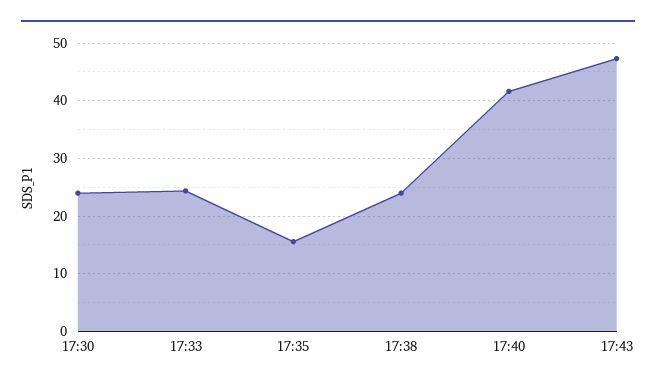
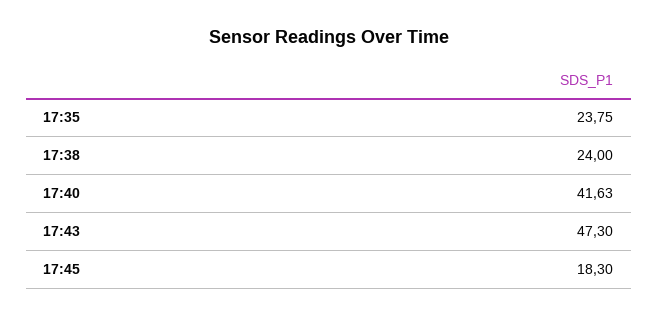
17:30: 24 -> none
17:33: 24 -> none
17:35: 16 -> 23.75
17:45: none -> 18.3

